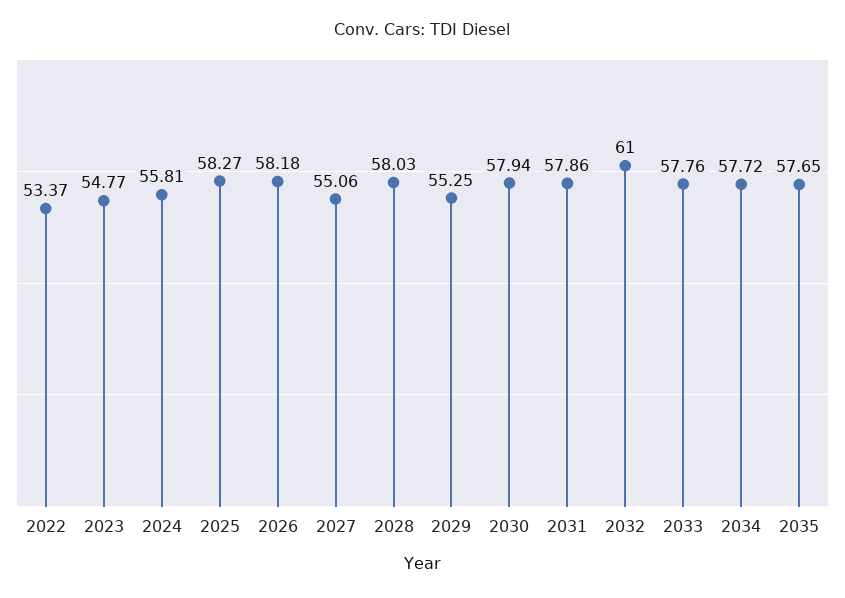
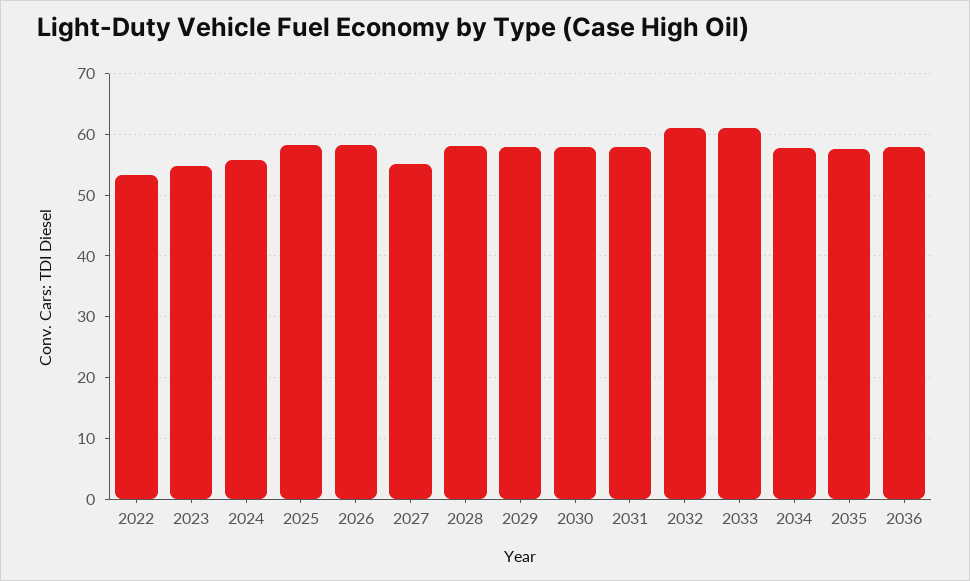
2029: 55.25 -> 58
2033: 57.76 -> 61
2036: none -> 58

